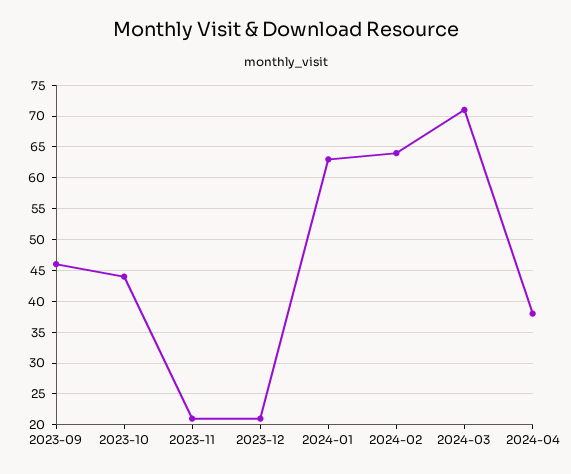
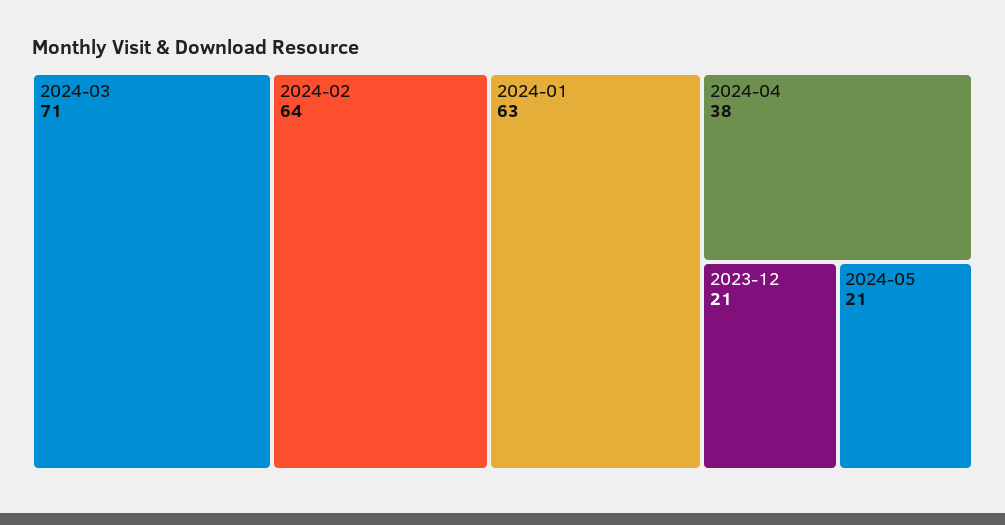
2023-09: 46 -> none
2023-10: 44 -> none
2023-11: 21 -> none
2024-05: none -> 21

